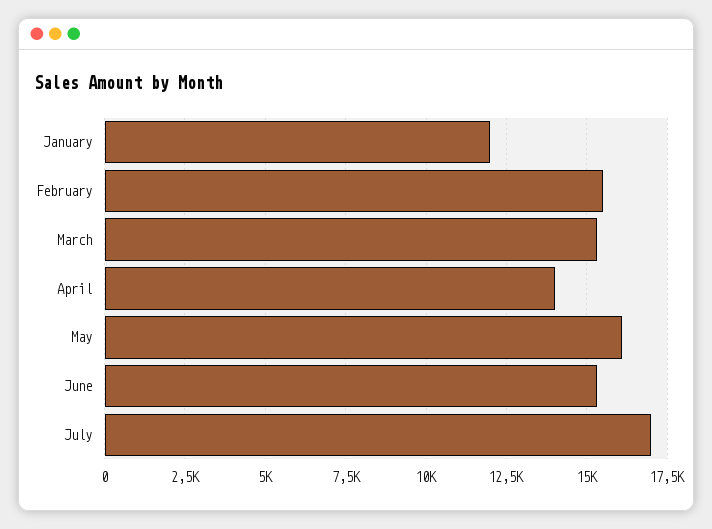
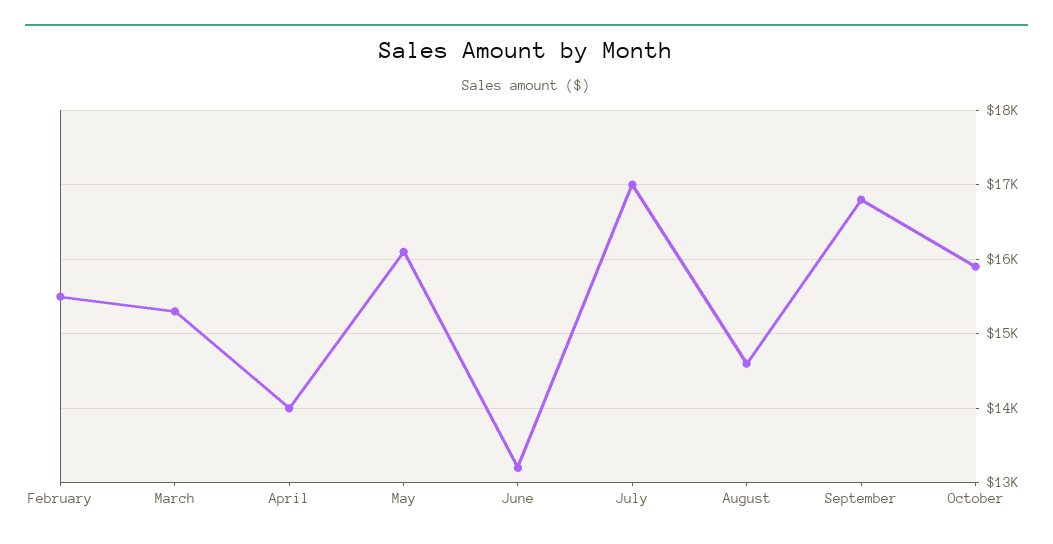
January: 12000 -> none
June: 15250 -> 13200
August: none -> 14600
September: none -> 16800
October: none -> 15900

